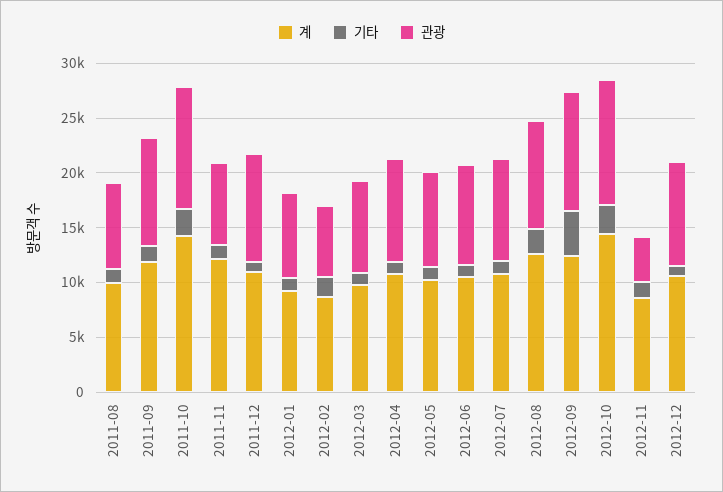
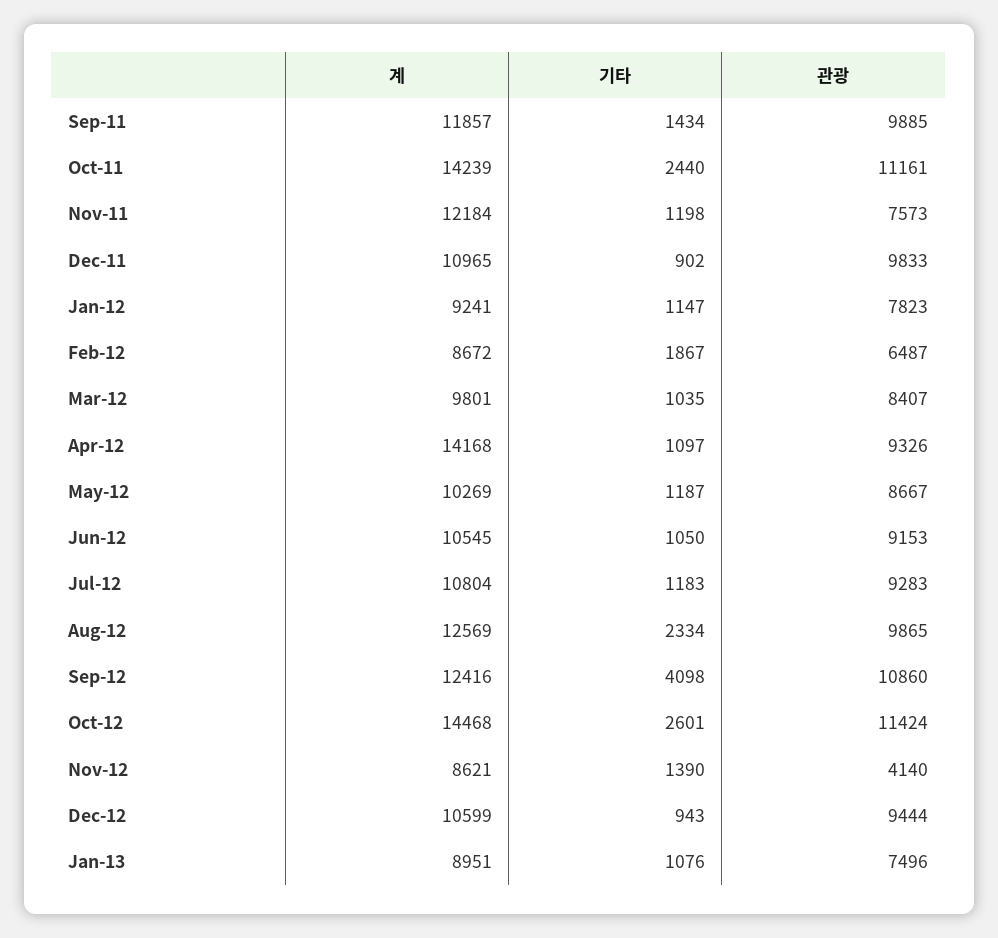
계, 2011-08: 10000 -> none
기타, 2011-08: 1000 -> none
관광, 2011-08: 8000 -> none
계, 2012-04: 11000 -> 14168
계, Jan-13: none -> 8951
기타, Jan-13: none -> 1076
관광, Jan-13: none -> 7496

